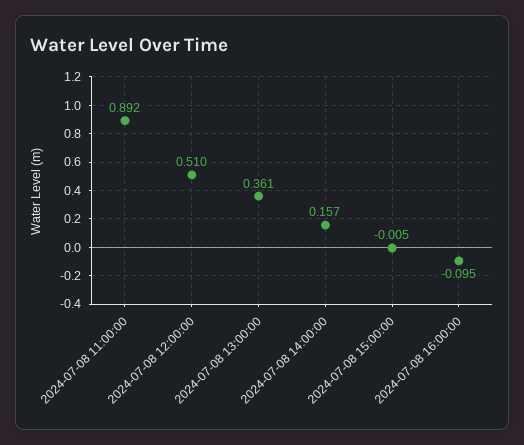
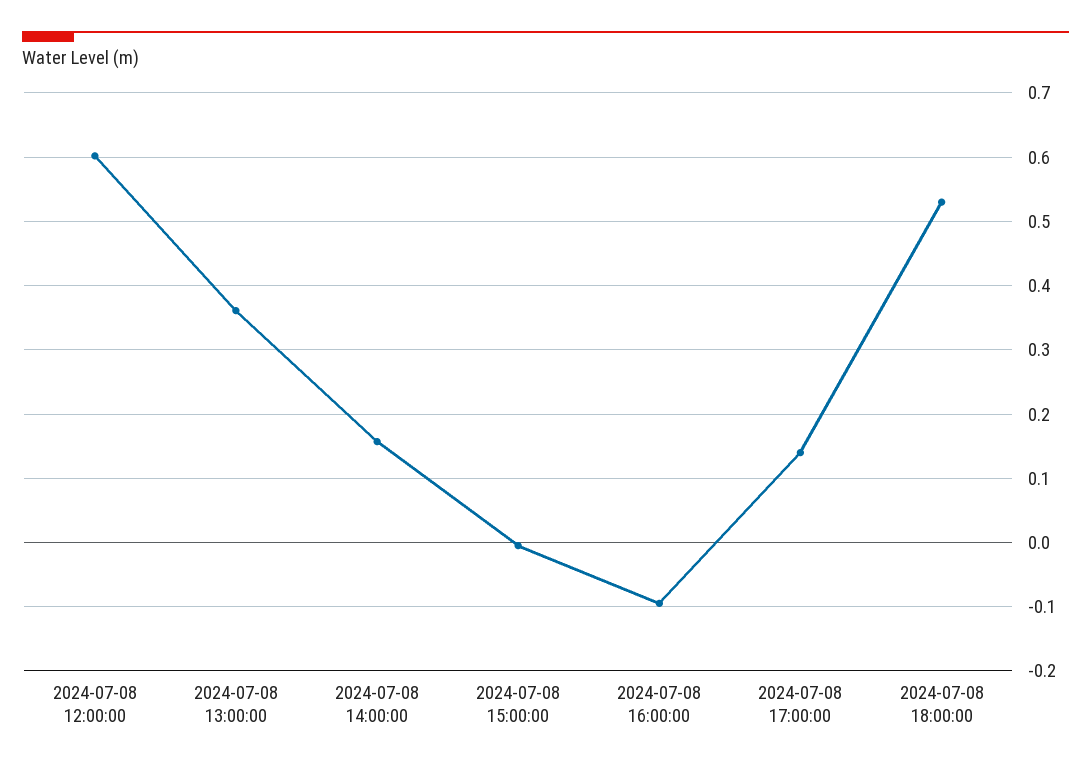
2024-07-08 11:00:00: 0.892 -> none
2024-07-08 12:00:00: 0.51 -> 0.6
2024-07-08 17:00:00: none -> 0.14
2024-07-08 18:00:00: none -> 0.53

